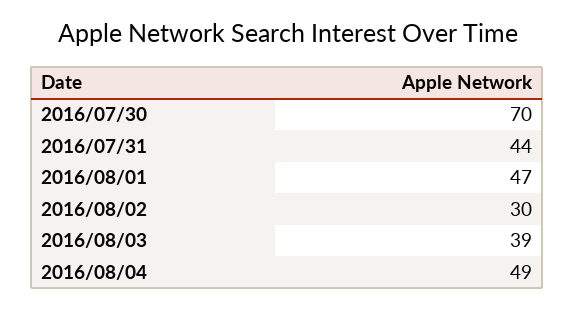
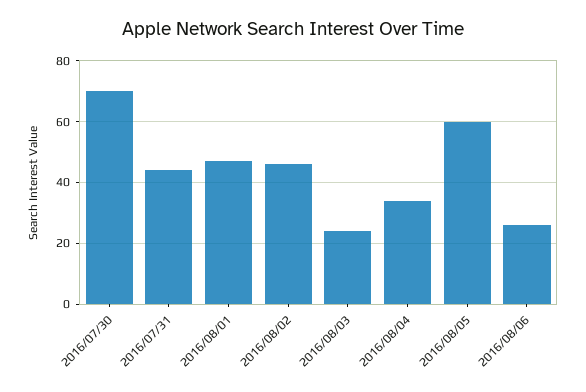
2016/08/02: 30 -> 45
2016/08/03: 39 -> 25
2016/08/04: 49 -> 35
2016/08/05: none -> 60
2016/08/06: none -> 25

